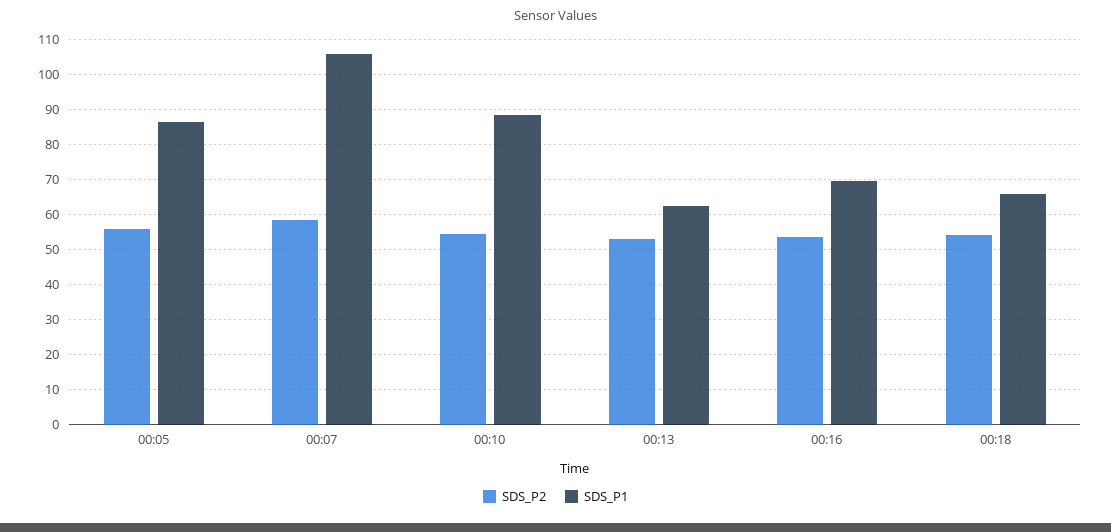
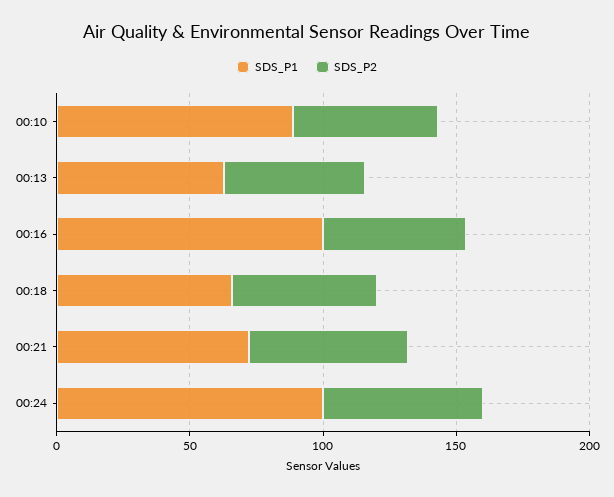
SDS_P2, 00:05: 56 -> none
SDS_P1, 00:05: 86 -> none
SDS_P2, 00:07: 58 -> none
SDS_P1, 00:07: 106 -> none
SDS_P1, 00:16: 70 -> 100
SDS_P1, 00:21: none -> 70
SDS_P2, 00:21: none -> 60
SDS_P1, 00:24: none -> 100
SDS_P2, 00:24: none -> 60

